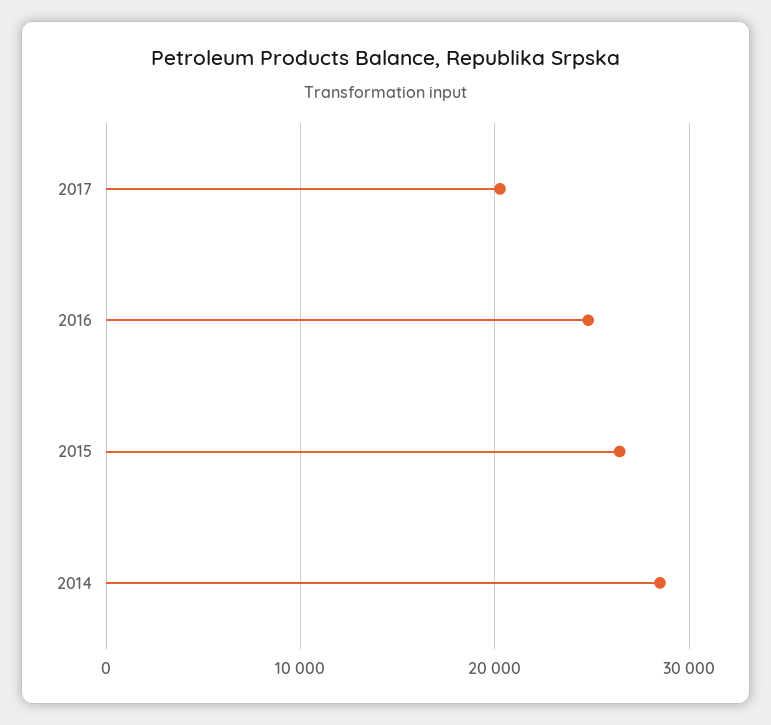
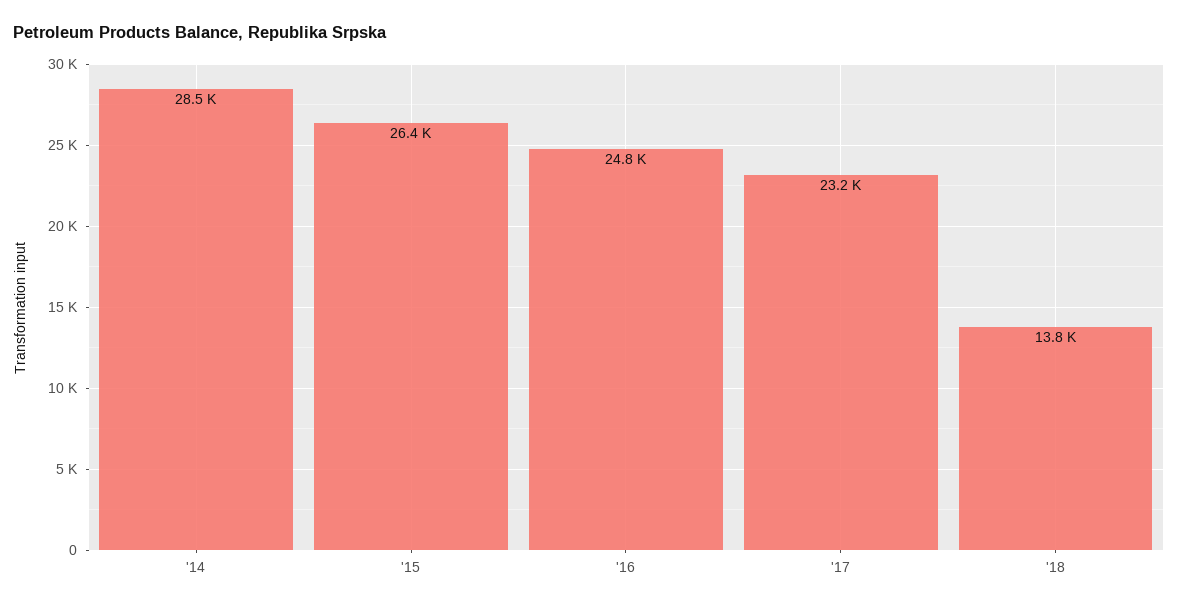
2017: 20000 -> 23200
'18: none -> 13800

